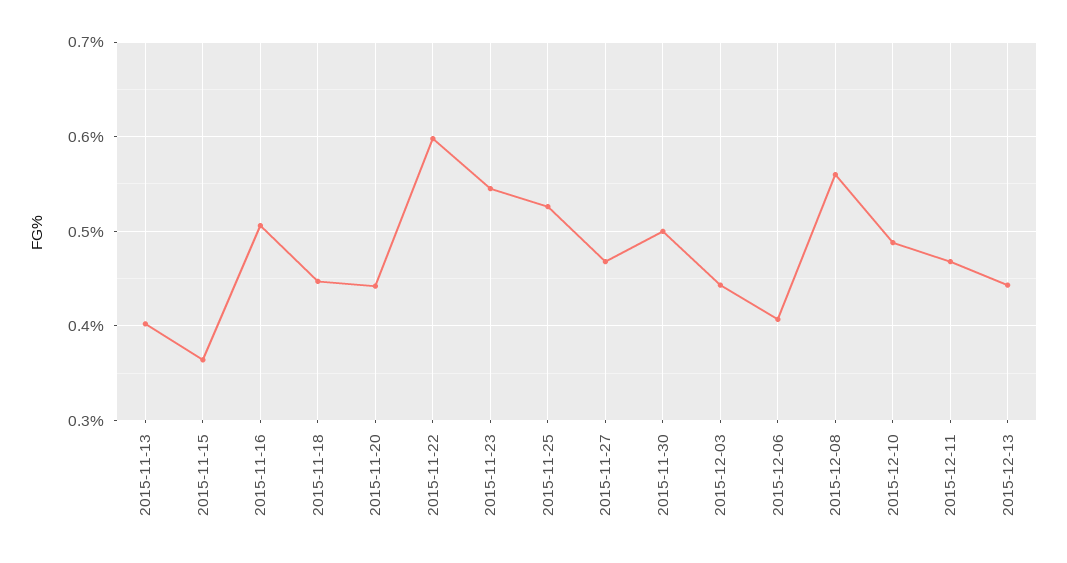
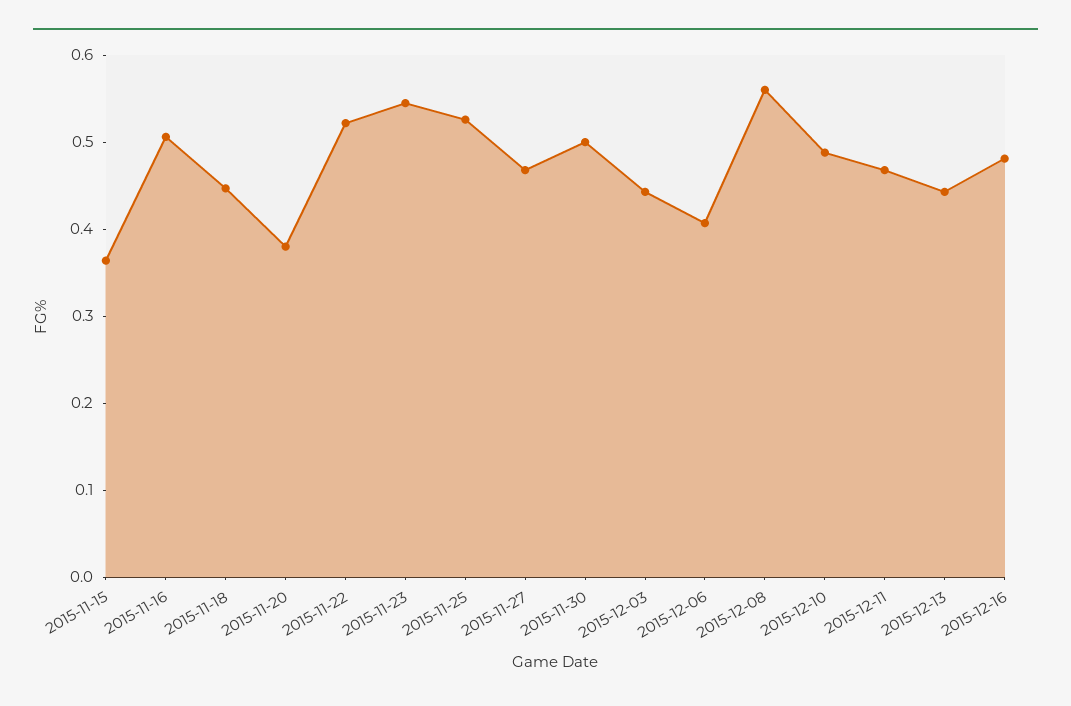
2015-11-13: 0.4 -> none
2015-11-20: 0.44 -> 0.38
2015-11-22: 0.6 -> 0.52
2015-12-16: none -> 0.48

